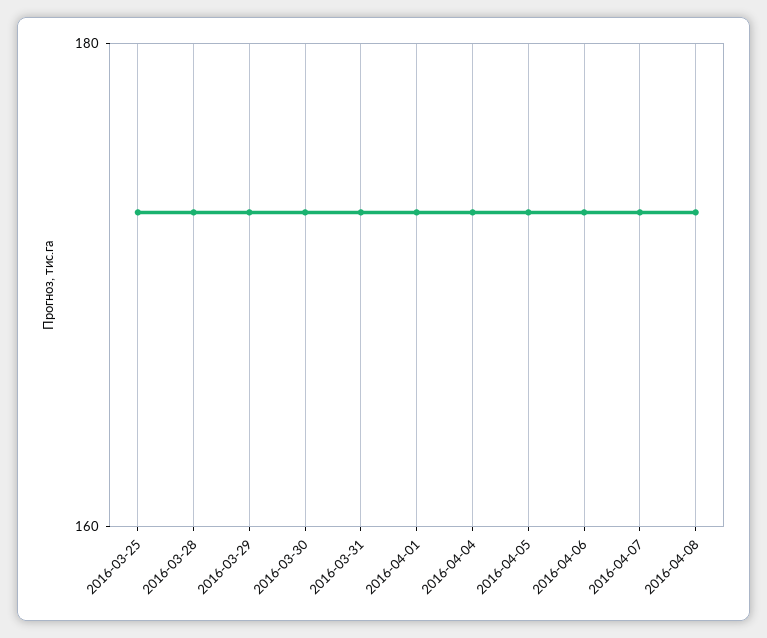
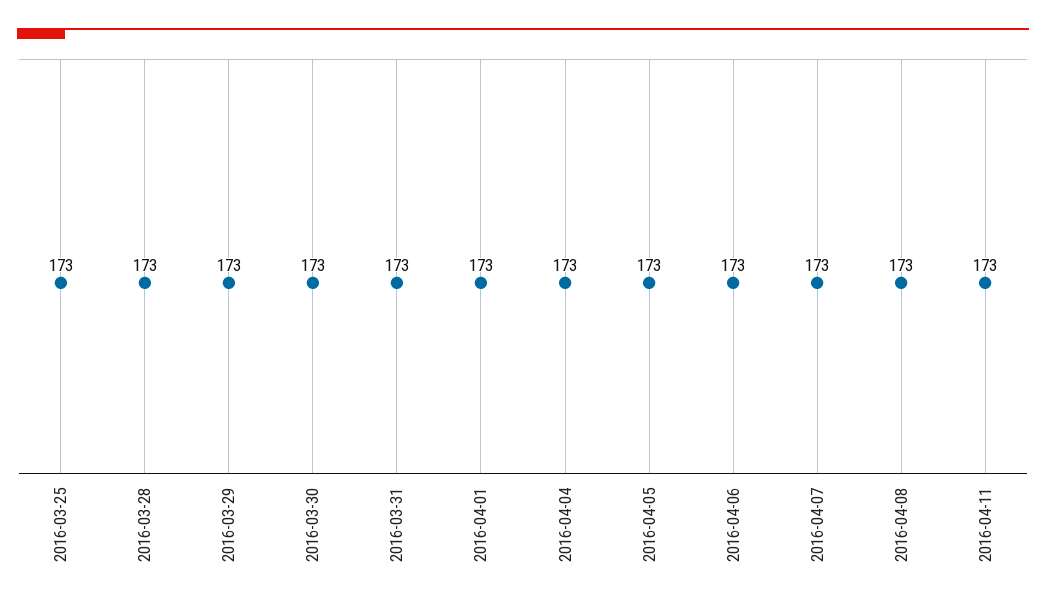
2016-04-11: none -> 173

